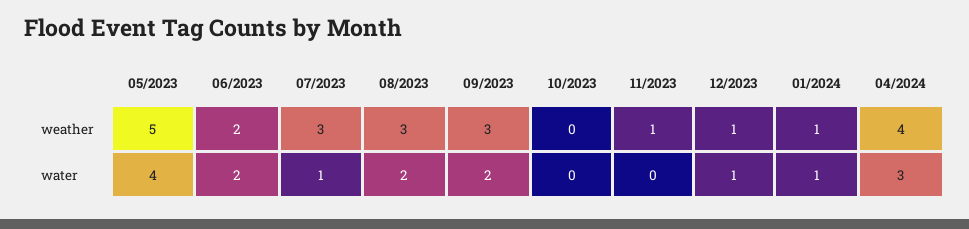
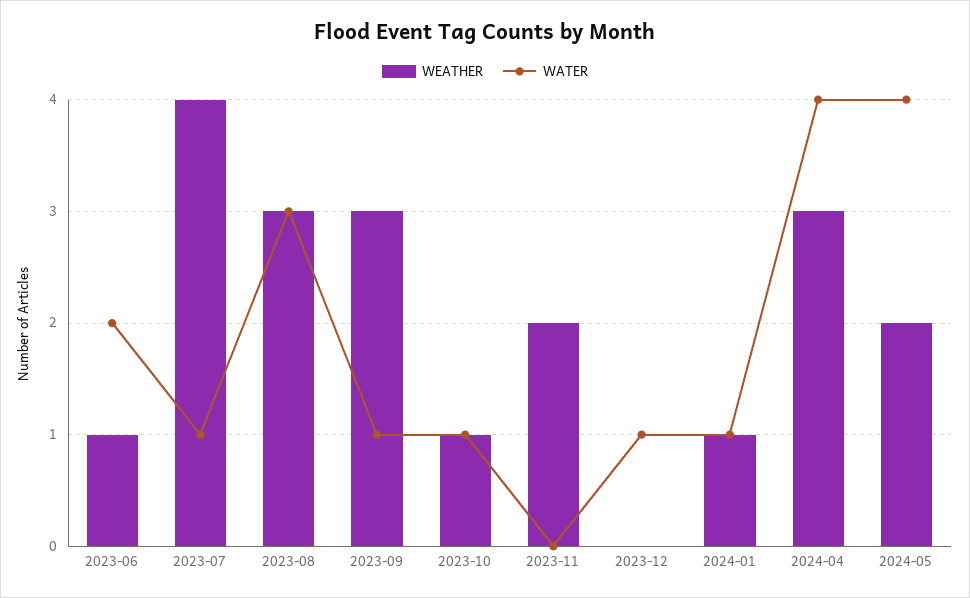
weather, 05/2023: 5 -> none
weather, 06/2023: 2 -> 1
weather, 07/2023: 3 -> 4
weather, 10/2023: 0 -> 1
weather, 11/2023: 1 -> 2
weather, 12/2023: 1 -> 0
weather, 04/2024: 4 -> 3
water, 05/2023: 4 -> none
water, 08/2023: 2 -> 3
water, 09/2023: 2 -> 1
water, 10/2023: 0 -> 1
water, 04/2024: 3 -> 4
weather, 2024-05: none -> 2
water, 2024-05: none -> 4

